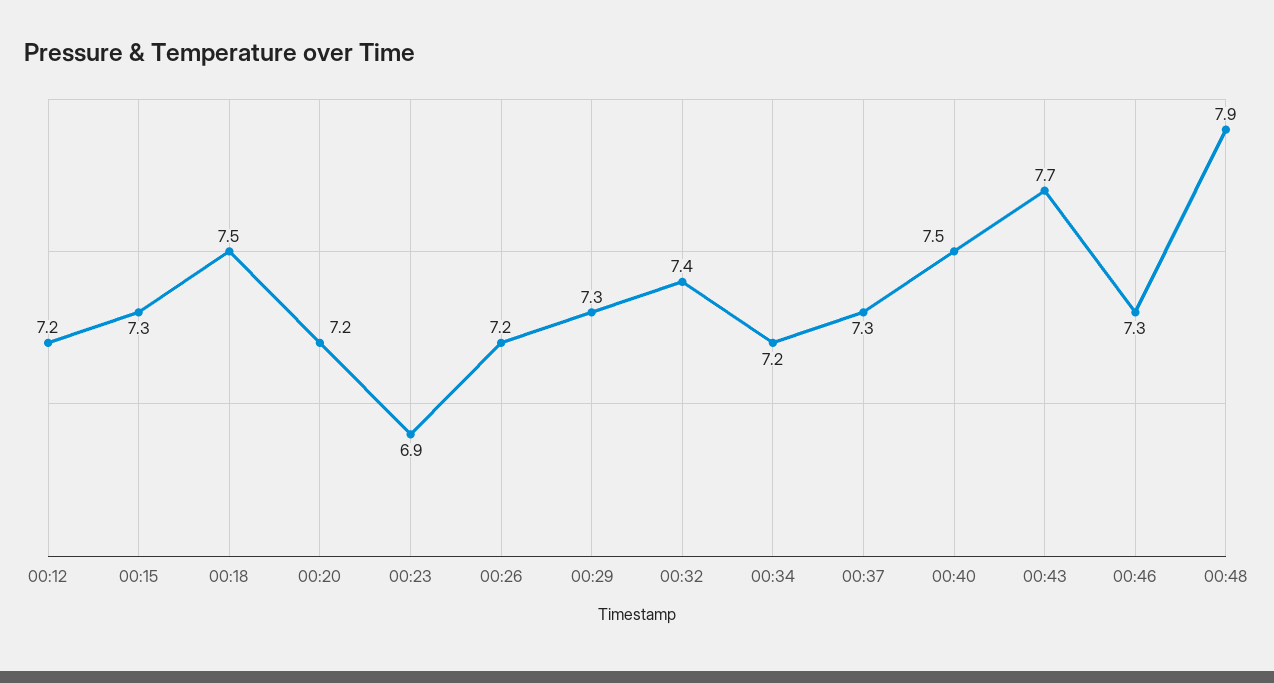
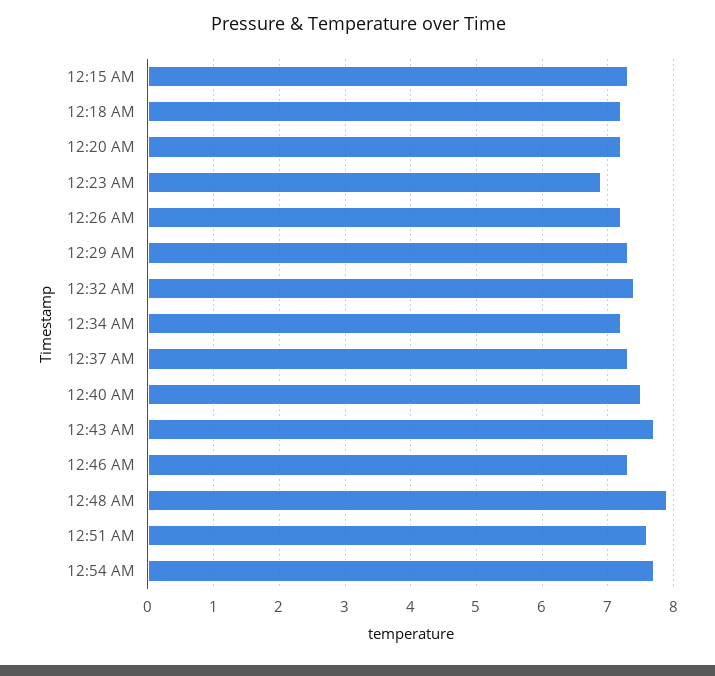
00:12: 7.2 -> none
00:18: 7.5 -> 7.2
12:51 AM: none -> 7.6
12:54 AM: none -> 7.7

